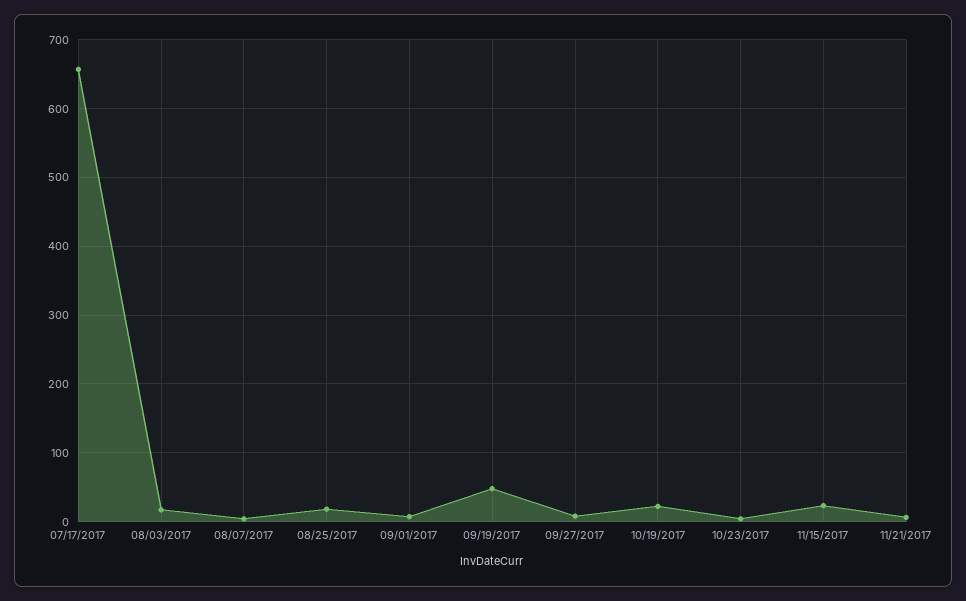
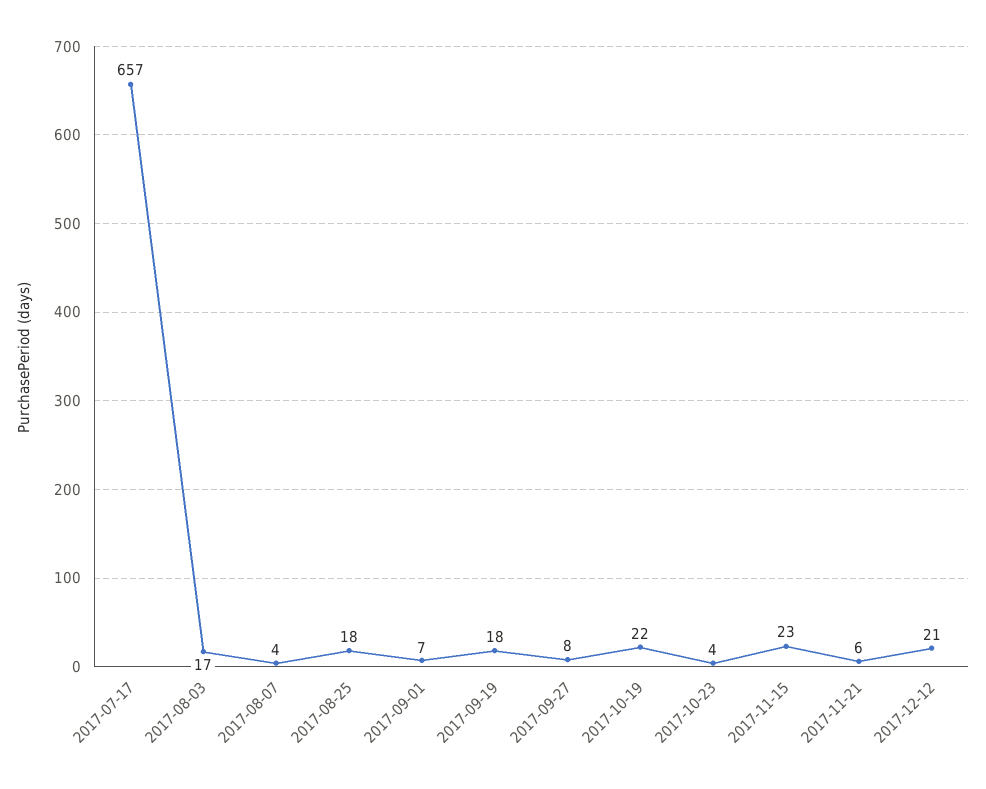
09/19/2017: 50 -> 18
2017-12-12: none -> 21

